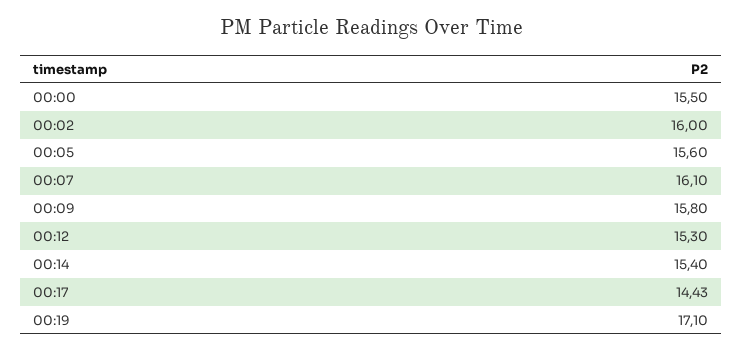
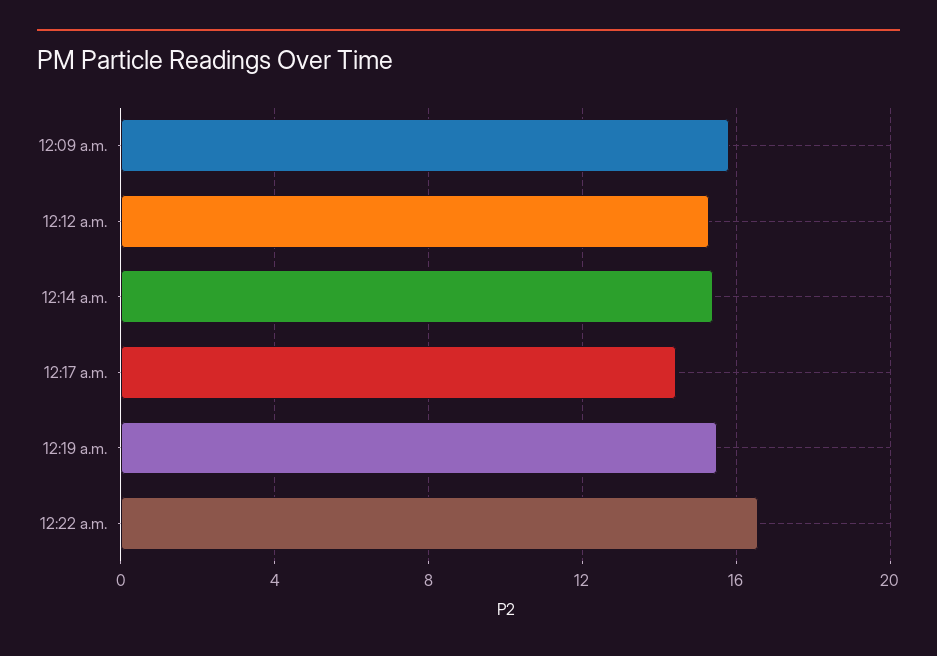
00:00: 15.5 -> none
00:02: 16 -> none
00:05: 15.6 -> none
00:07: 16.1 -> none
00:19: 17.1 -> 15.5
12:22 a.m.: none -> 16.5

